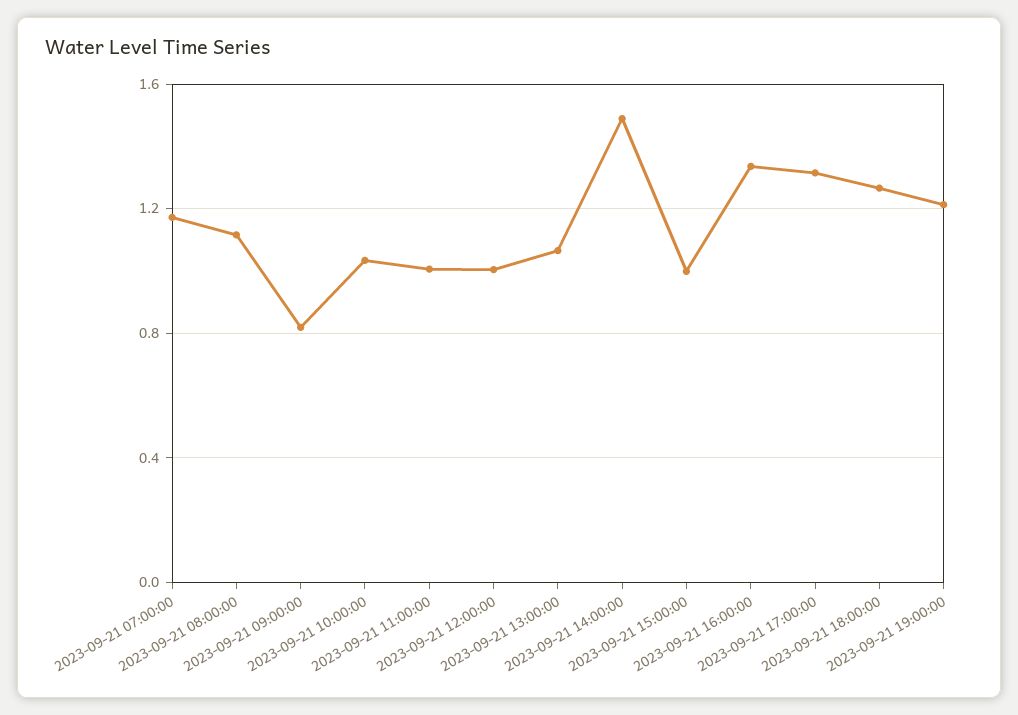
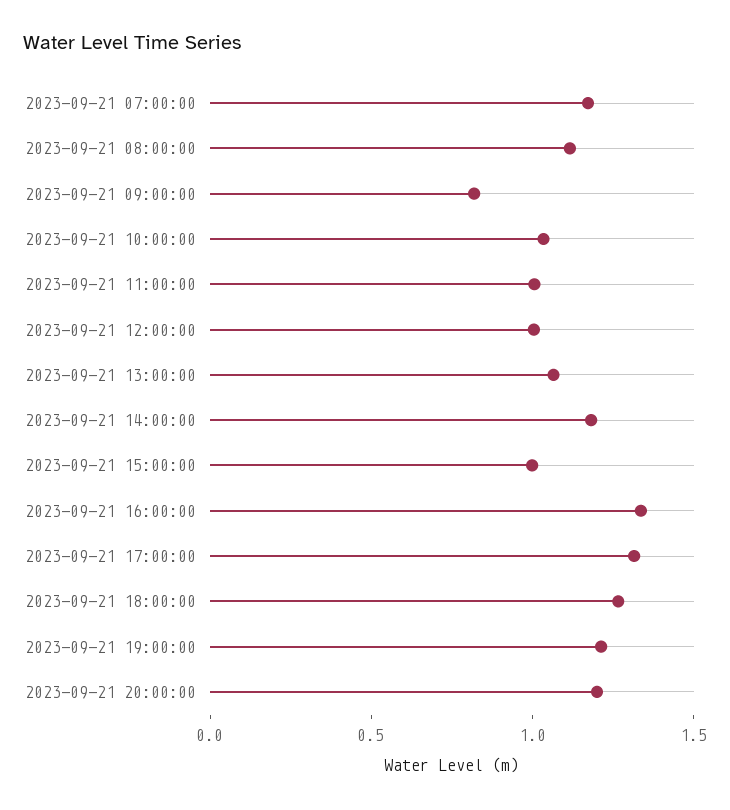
2023-09-21 14:00:00: 1.5 -> 1.2
2023-09-21 20:00:00: none -> 1.2

